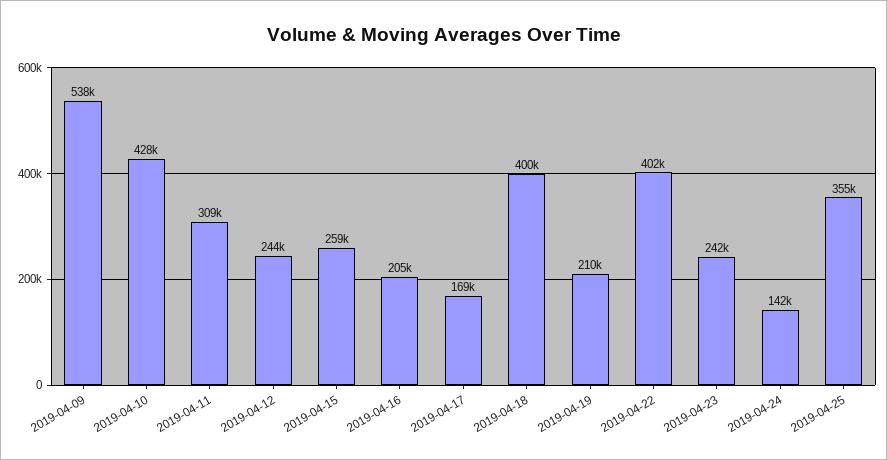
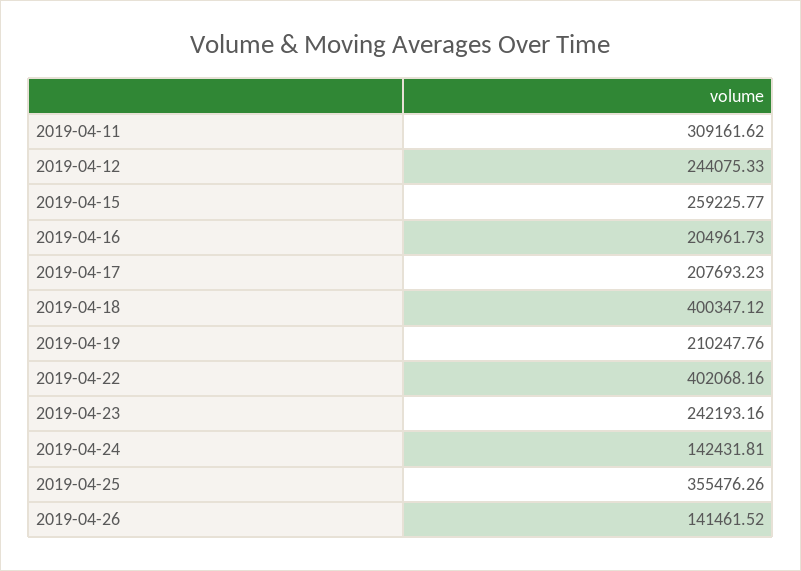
2019-04-09: 538000 -> none
2019-04-10: 428000 -> none
2019-04-17: 169000 -> 207693.23
2019-04-26: none -> 141461.52

